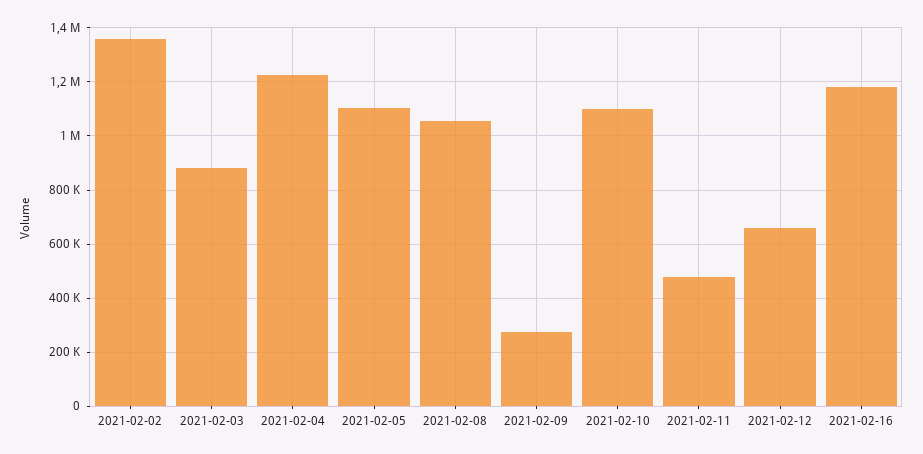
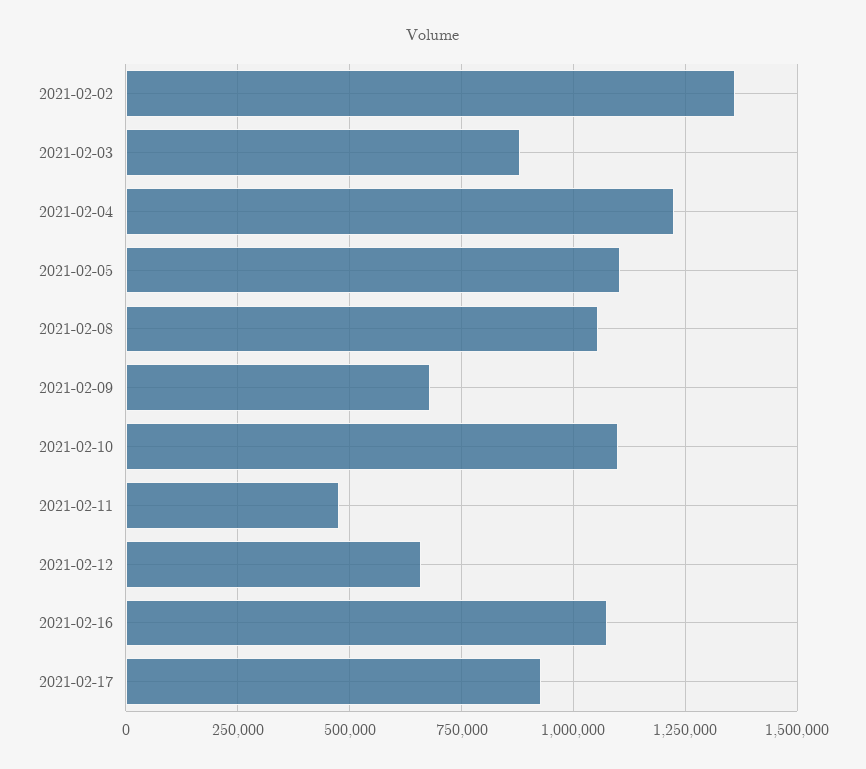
2021-02-09: 275000 -> 675000
2021-02-16: 1175000 -> 1075000
2021-02-17: none -> 925000

